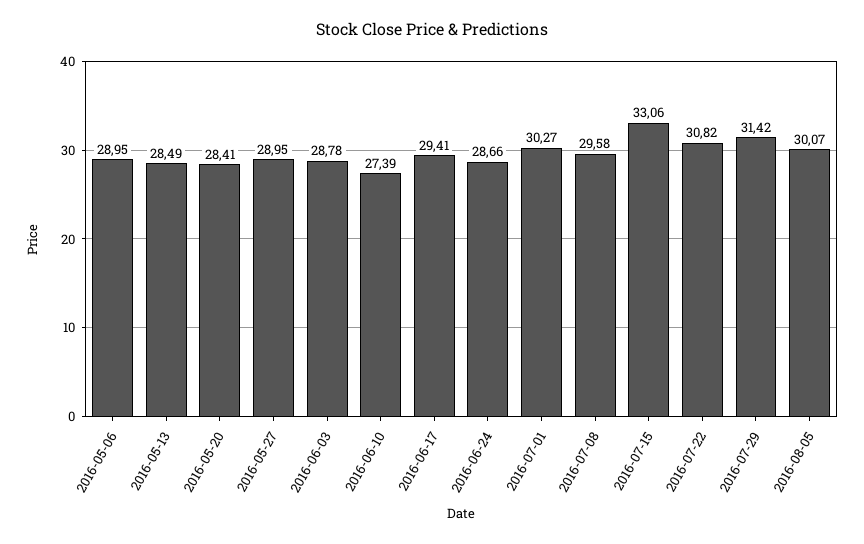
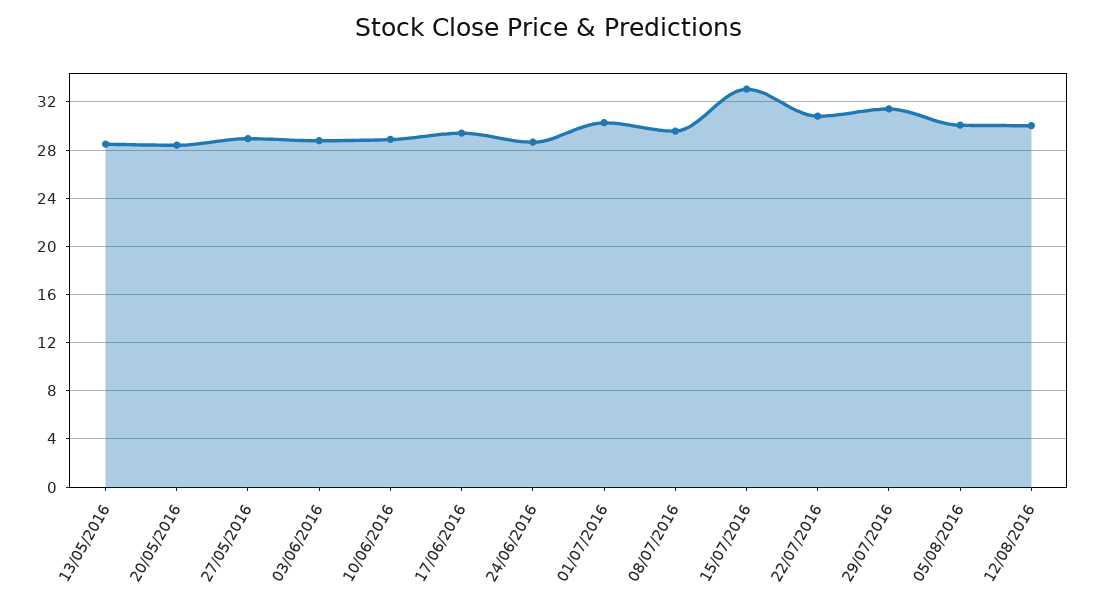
2016-05-06: 28.95 -> none
2016-06-10: 27.39 -> 29
12/08/2016: none -> 30

